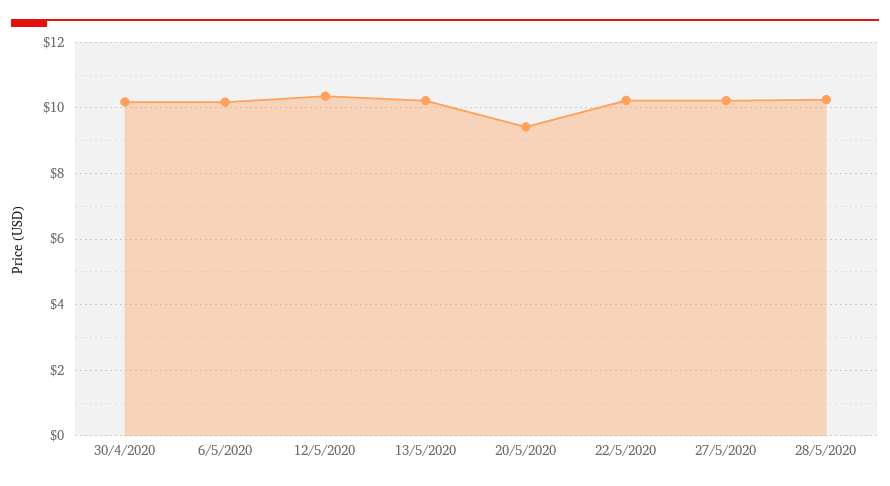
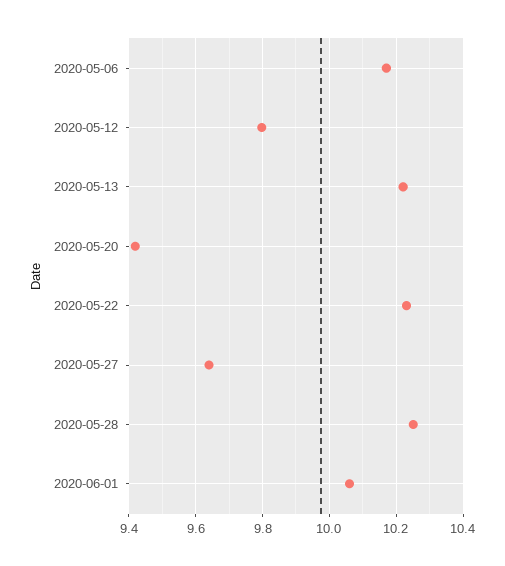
30/4/2020: 10.2 -> none
12/5/2020: 10.4 -> 9.8
27/5/2020: 10.2 -> 9.64
2020-06-01: none -> 10.06

